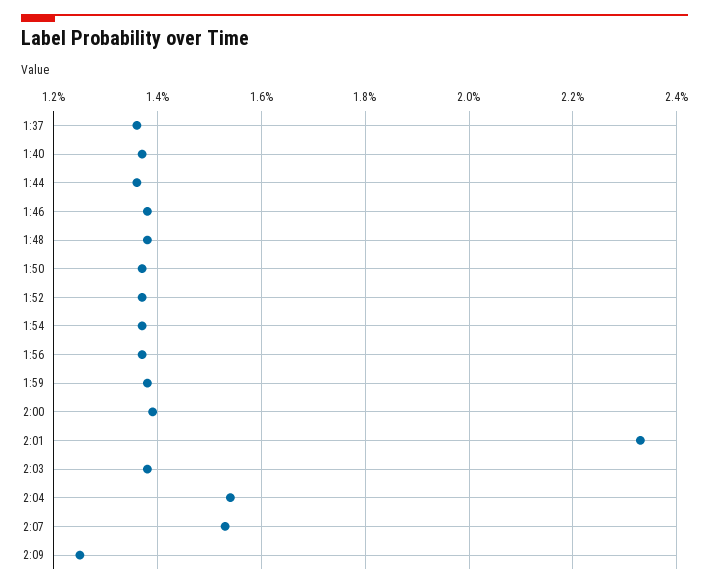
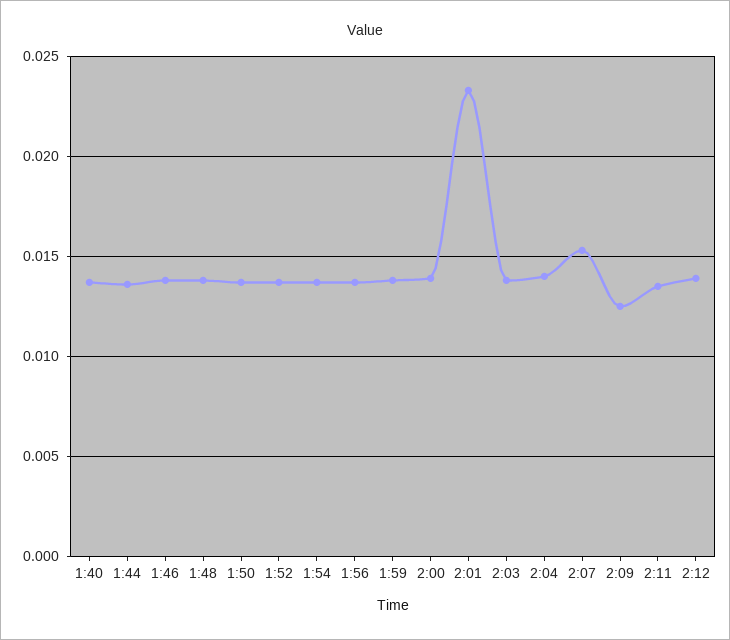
1:37: 0.0135 -> none
2:04: 0.0155 -> 0.014
2:11: none -> 0.0135
2:12: none -> 0.014

